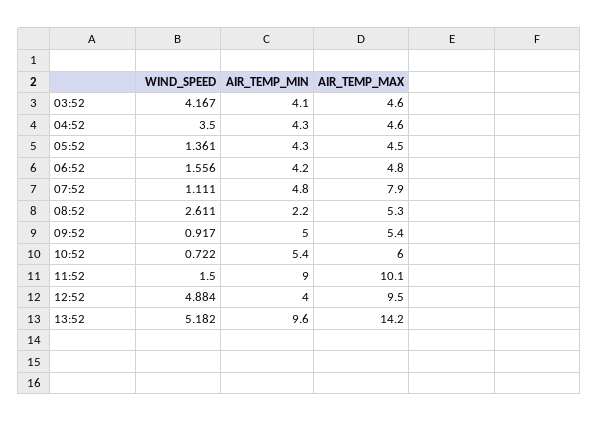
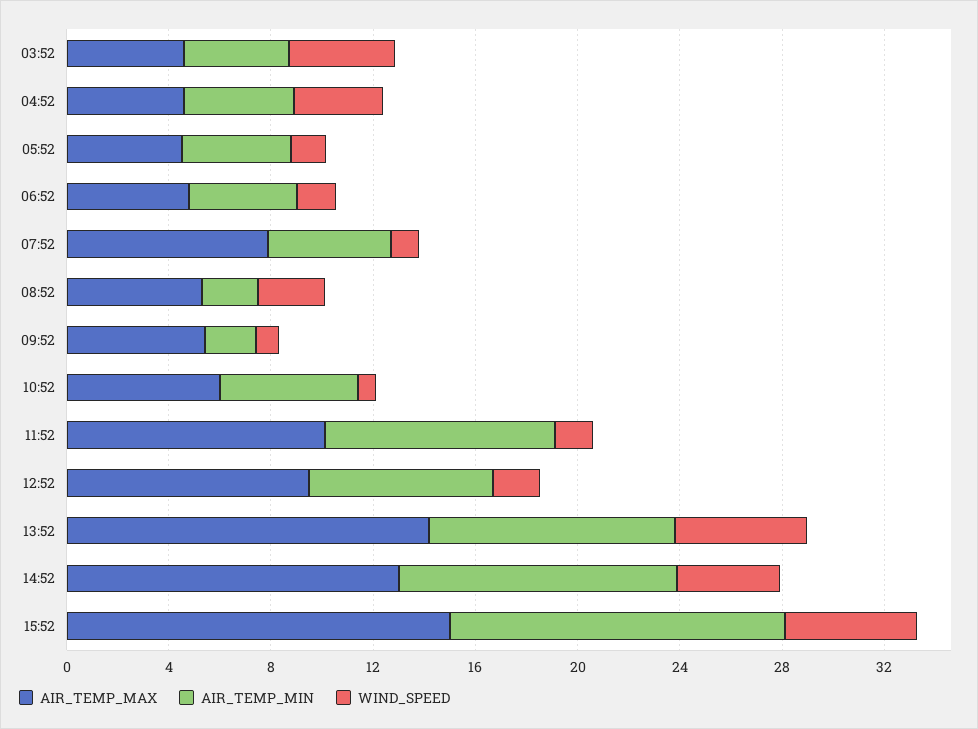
AIR_TEMP_MIN, 09:52: 5 -> 2
WIND_SPEED, 12:52: 4.884 -> 2
AIR_TEMP_MIN, 12:52: 4 -> 7
AIR_TEMP_MAX, 14:52: none -> 13
AIR_TEMP_MIN, 14:52: none -> 11
WIND_SPEED, 14:52: none -> 4
AIR_TEMP_MAX, 15:52: none -> 15
AIR_TEMP_MIN, 15:52: none -> 13
WIND_SPEED, 15:52: none -> 5

